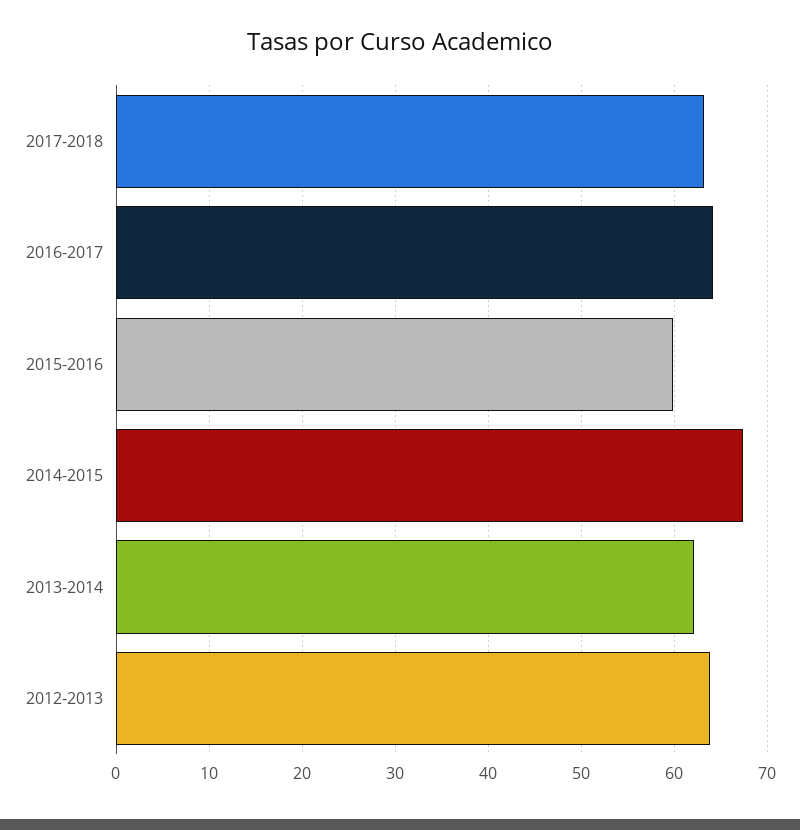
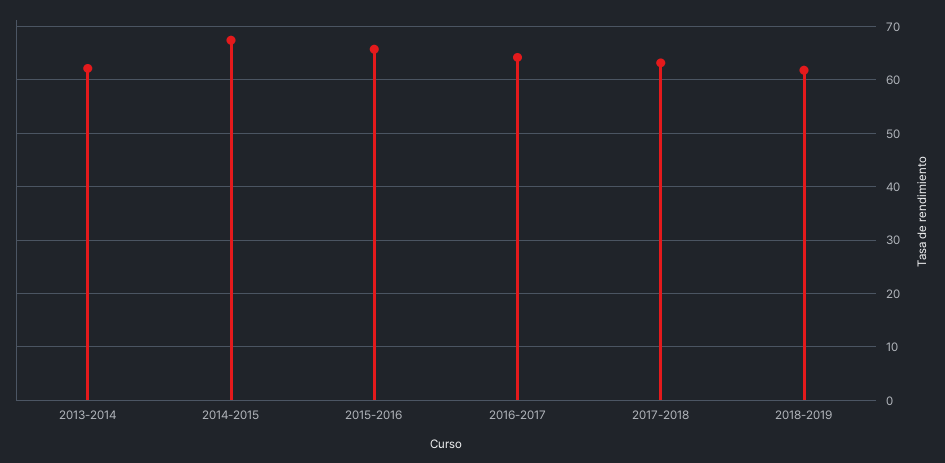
2015-2016: 60 -> 66
2012-2013: 64 -> none
2018-2019: none -> 62

